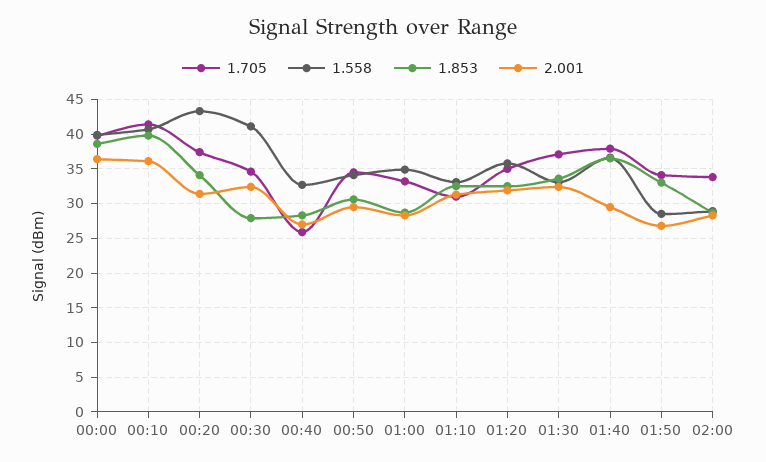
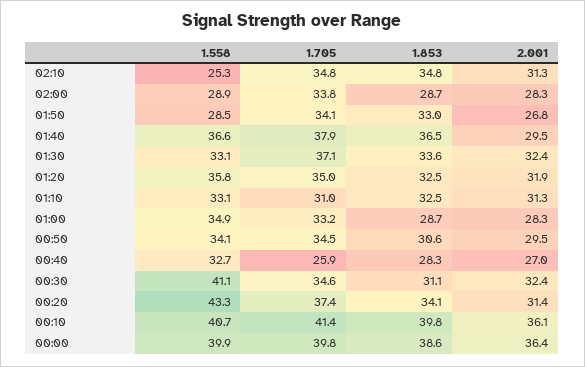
1.853, 00:30: 28 -> 31.1
1.558, 02:10: none -> 25.3
1.705, 02:10: none -> 34.8
1.853, 02:10: none -> 34.8
2.001, 02:10: none -> 31.3

